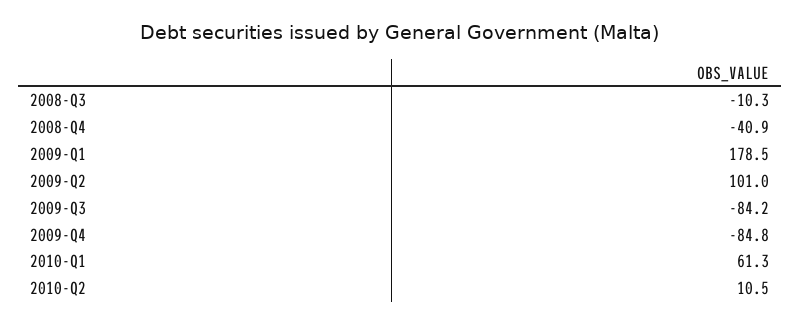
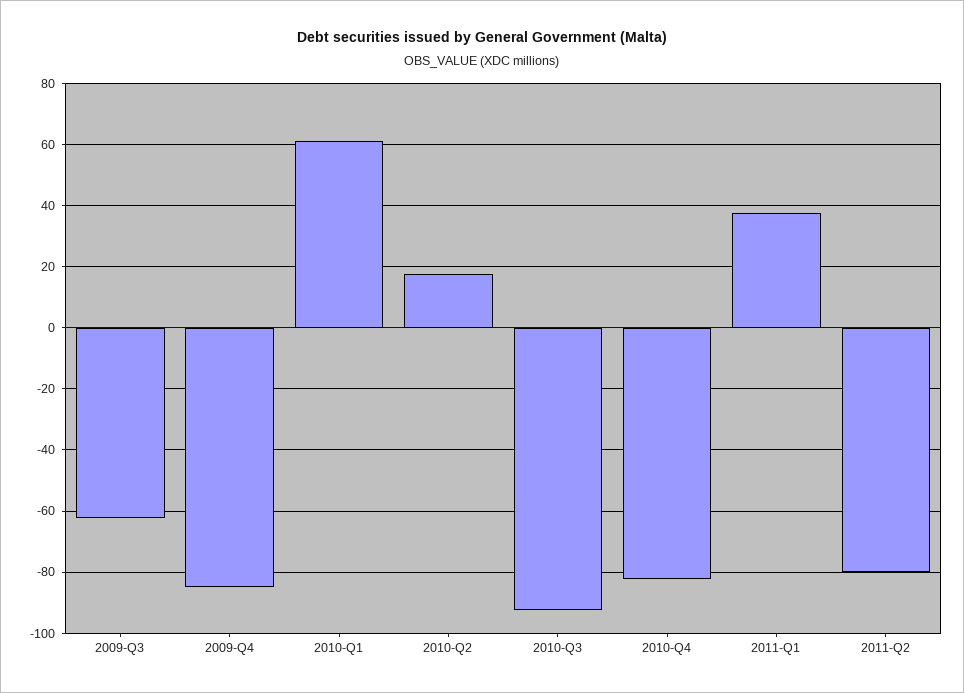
2008-Q3: -10.3 -> none
2008-Q4: -40.9 -> none
2009-Q1: 178.5 -> none
2009-Q2: 101 -> none
2009-Q3: -84.2 -> -62
2010-Q2: 10.5 -> 18
2010-Q3: none -> -92
2010-Q4: none -> -82
2011-Q1: none -> 38
2011-Q2: none -> -80

